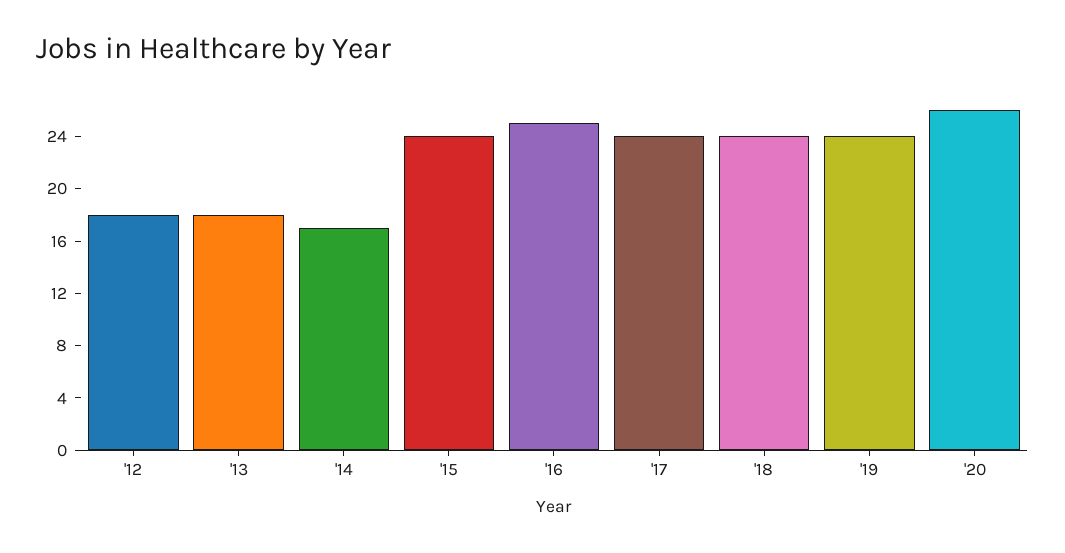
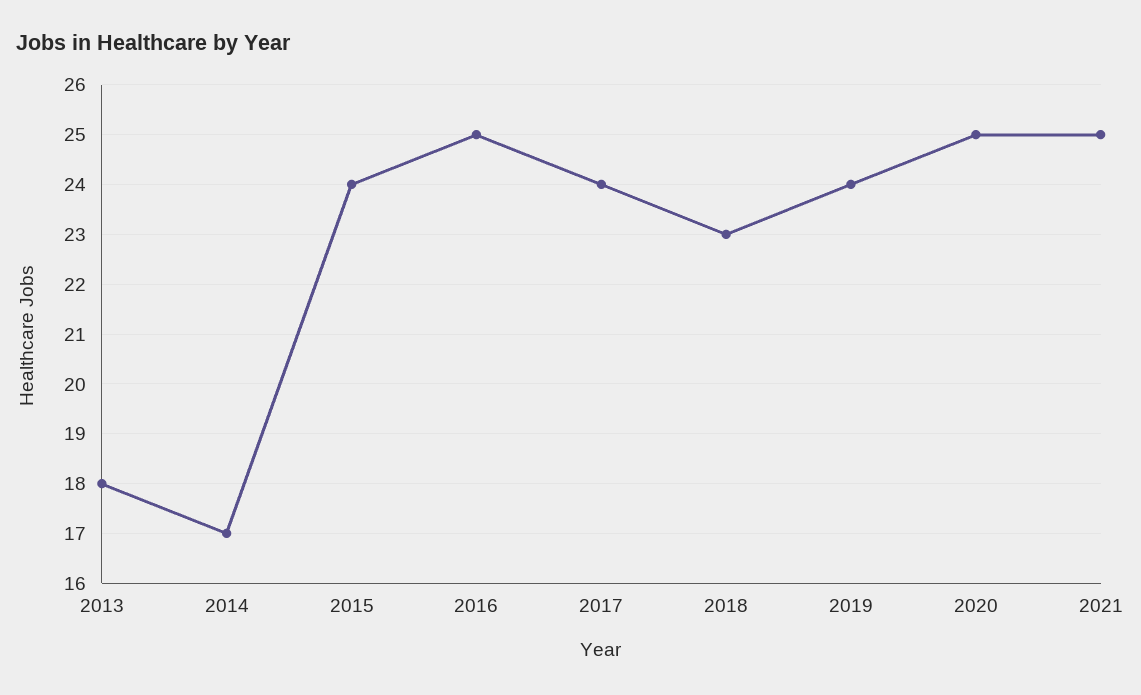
'12: 18 -> none
'18: 24 -> 23
'20: 26 -> 25
2021: none -> 25

